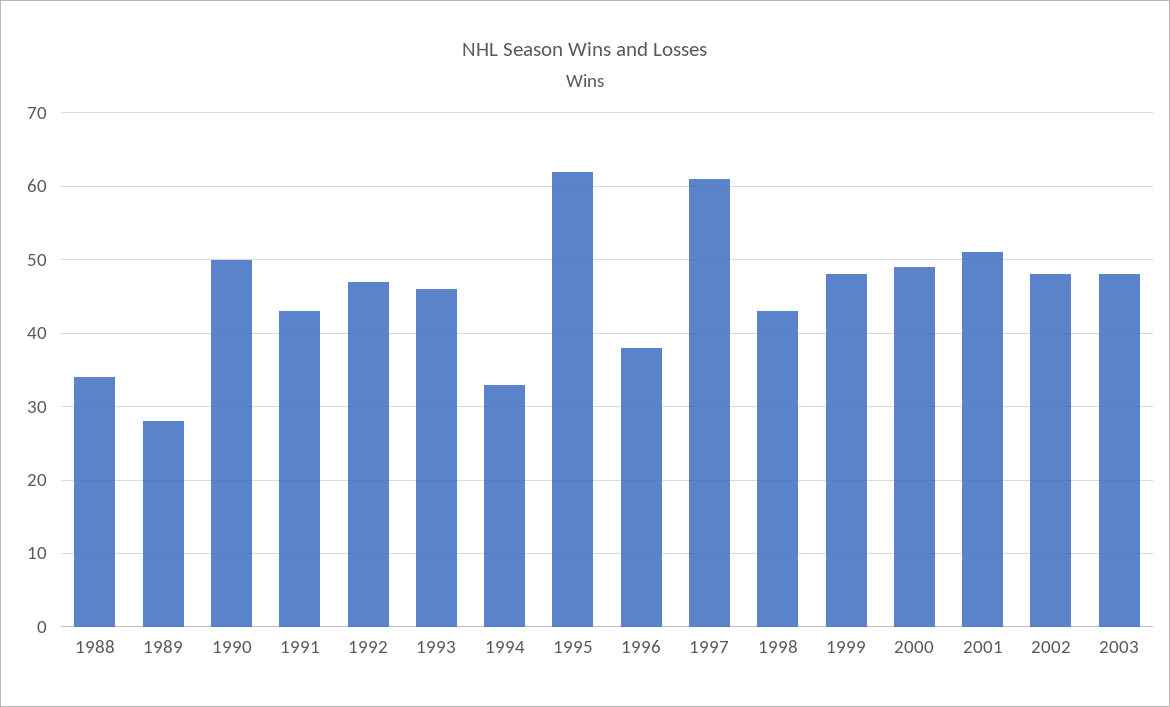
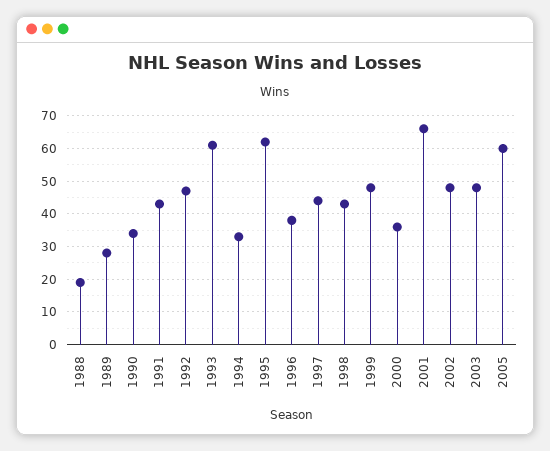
1988: 34 -> 20
1990: 50 -> 35
1993: 46 -> 60
1997: 61 -> 45
2000: 49 -> 35
2001: 51 -> 65
2005: none -> 60

